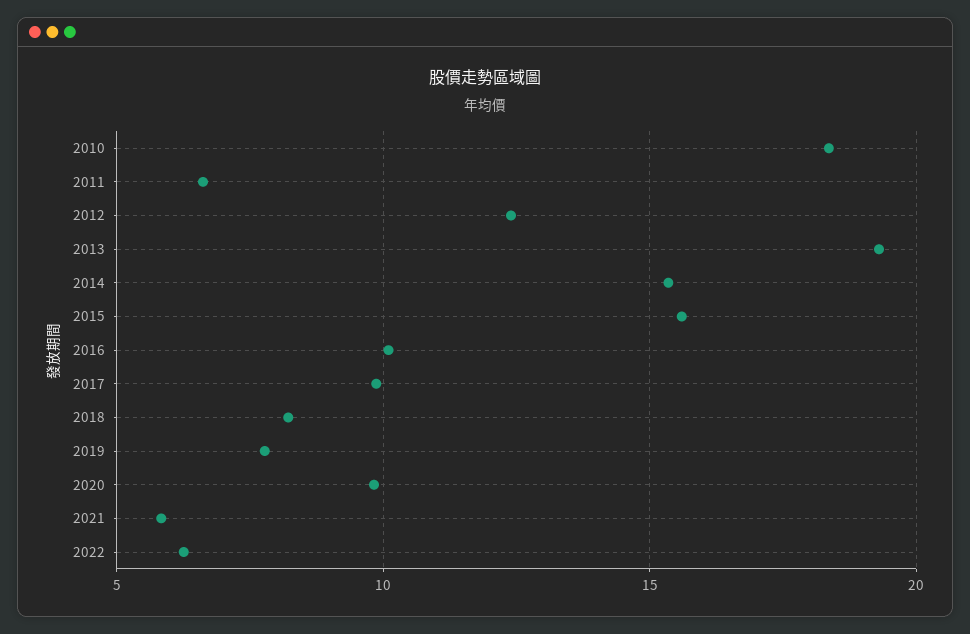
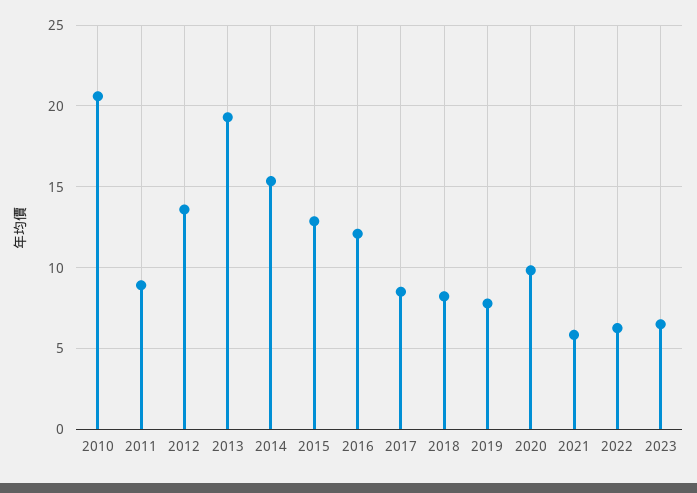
2010: 18.5 -> 20.5
2011: 6.5 -> 9
2012: 12.5 -> 13.5
2015: 15.5 -> 13
2016: 10 -> 12
2017: 10 -> 8.5
2023: none -> 6.5

